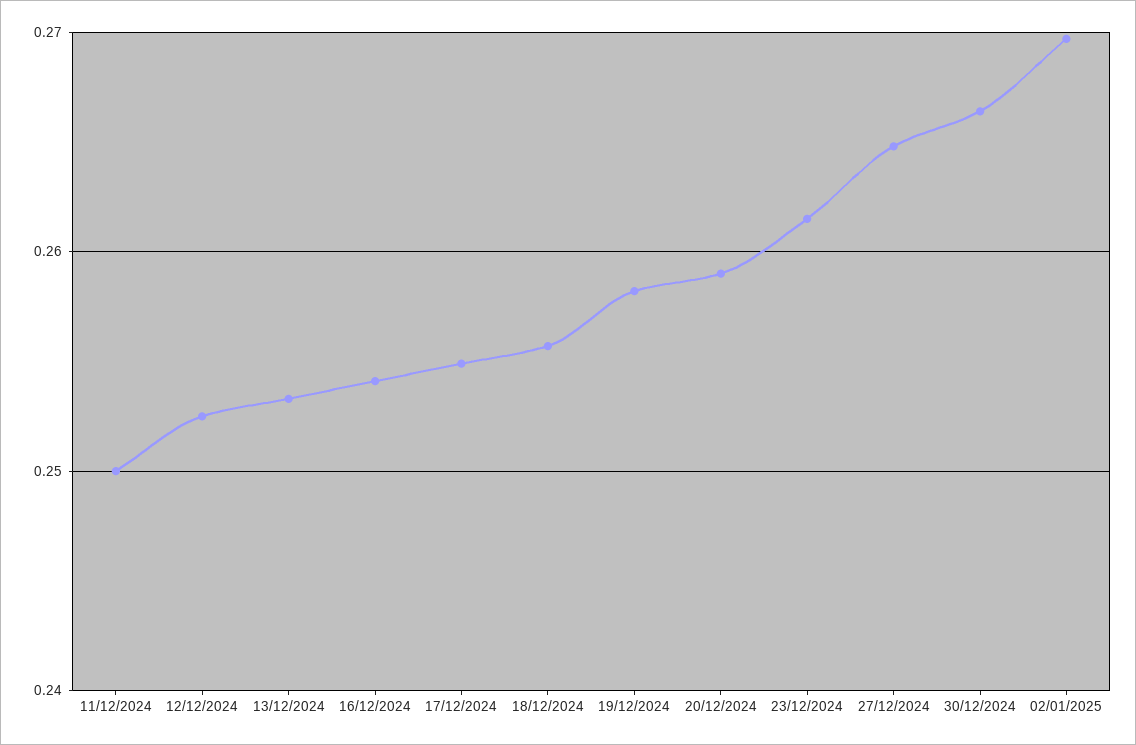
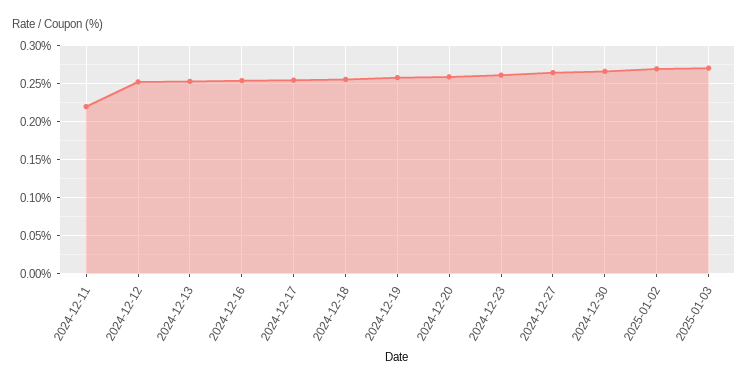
11/12/2024: 0.25 -> 0.22
2025-01-03: none -> 0.27

